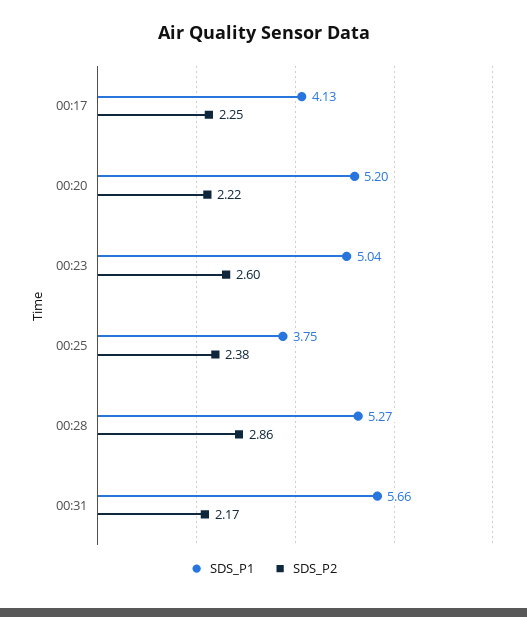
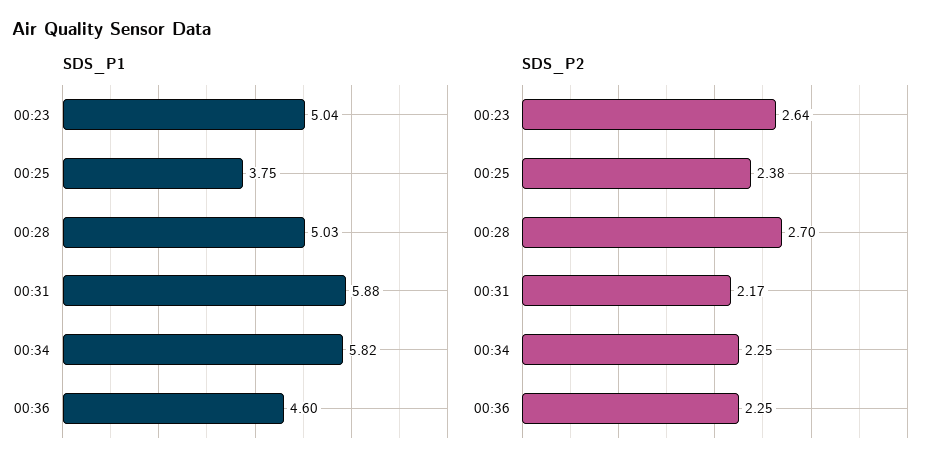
SDS_P1, 00:17: 4.13 -> none
SDS_P2, 00:17: 2.25 -> none
SDS_P1, 00:20: 5.2 -> none
SDS_P2, 00:20: 2.22 -> none
SDS_P2, 00:23: 2.6 -> 2.64
SDS_P1, 00:28: 5.27 -> 5.03
SDS_P2, 00:28: 2.86 -> 2.7
SDS_P1, 00:31: 5.66 -> 5.88
SDS_P1, 00:34: none -> 5.82
SDS_P1, 00:36: none -> 4.6
SDS_P2, 00:34: none -> 2.25
SDS_P2, 00:36: none -> 2.25

